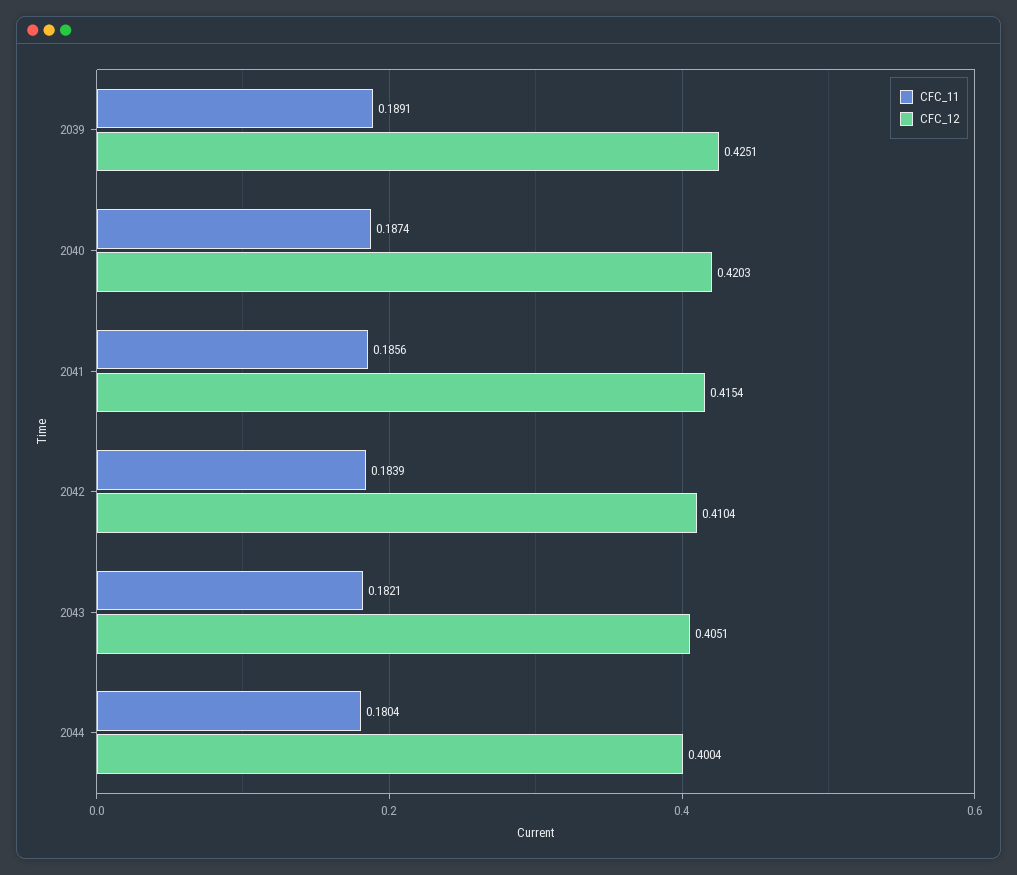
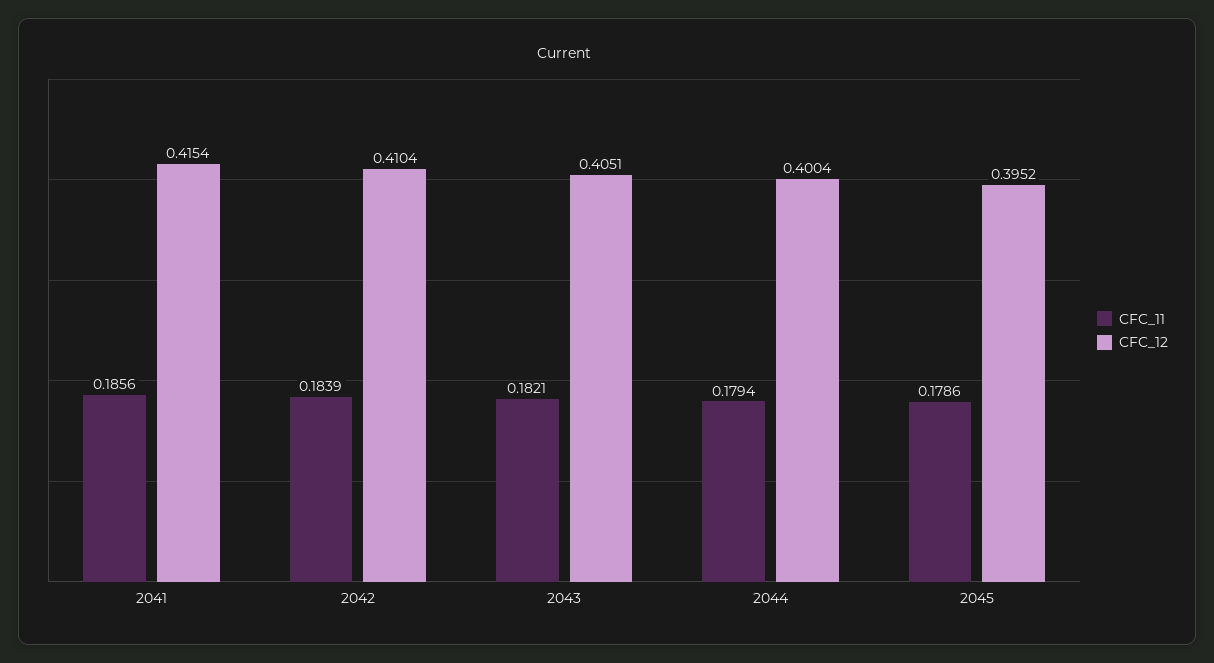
CFC_11, 2039: 0.1891 -> none
CFC_12, 2039: 0.4251 -> none
CFC_11, 2040: 0.1874 -> none
CFC_12, 2040: 0.4203 -> none
CFC_11, 2044: 0.1804 -> 0.1794
CFC_11, 2045: none -> 0.1786
CFC_12, 2045: none -> 0.3952

